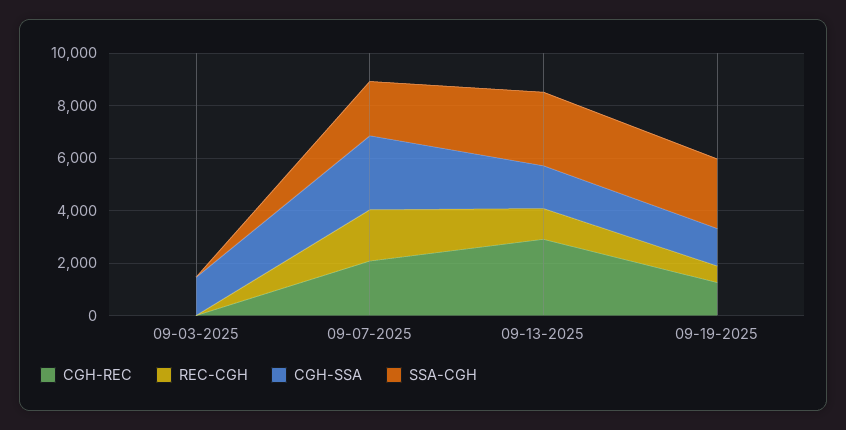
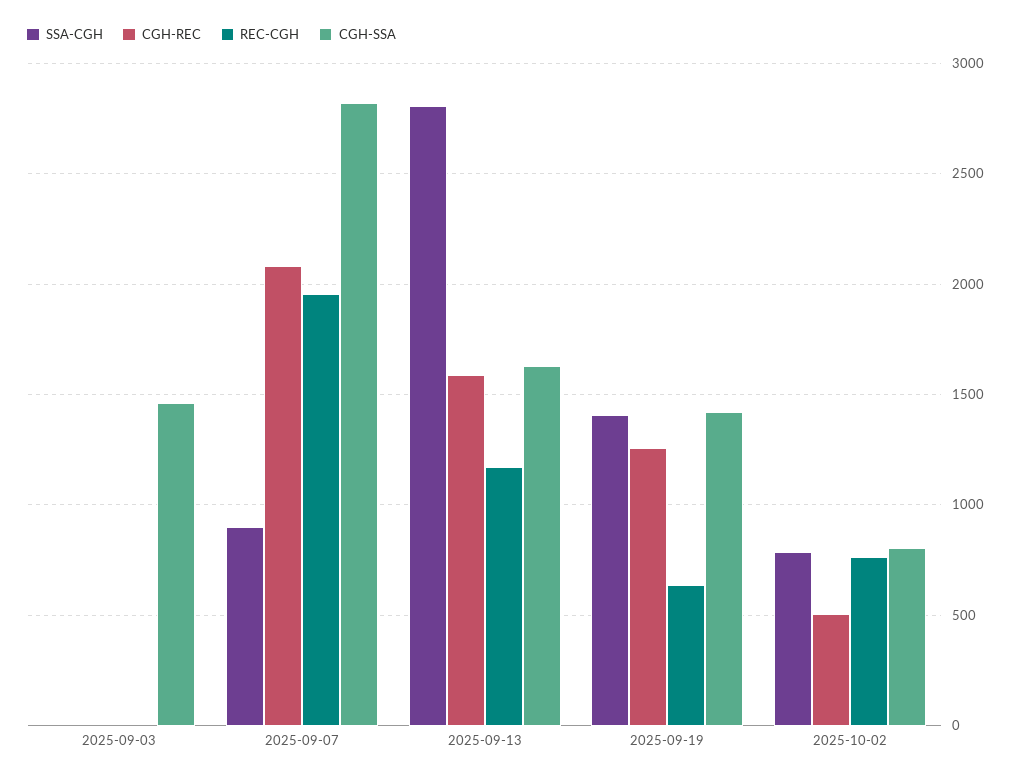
SSA-CGH, 09-07-2025: 2000 -> 900
CGH-REC, 09-13-2025: 3000 -> 1600
SSA-CGH, 09-19-2025: 2500 -> 1400
SSA-CGH, 2025-10-02: none -> 800
CGH-REC, 2025-10-02: none -> 500
REC-CGH, 2025-10-02: none -> 750
CGH-SSA, 2025-10-02: none -> 800

